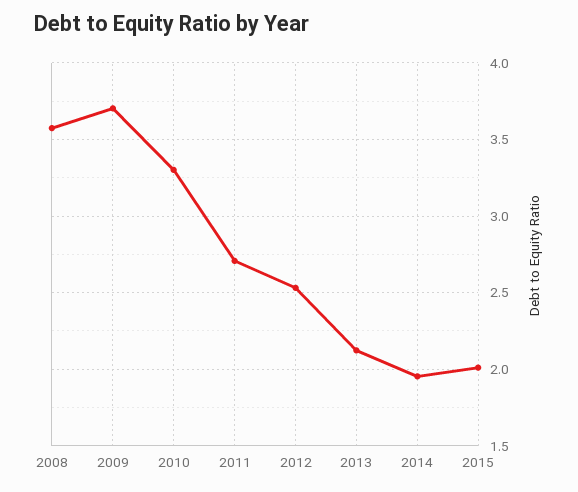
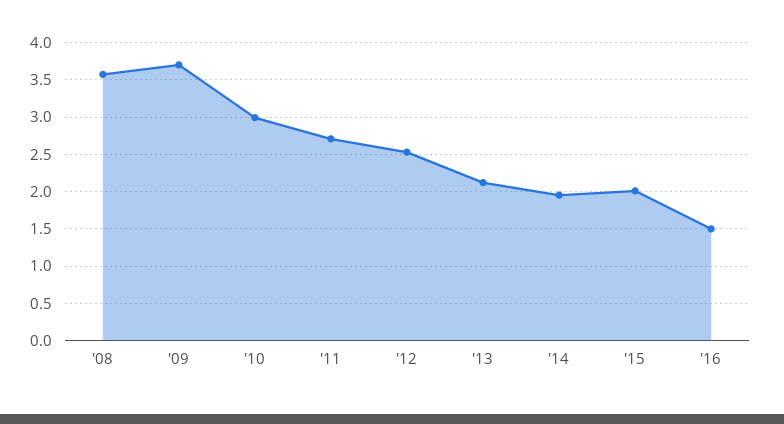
2010: 3.3 -> 3
'16: none -> 1.5

